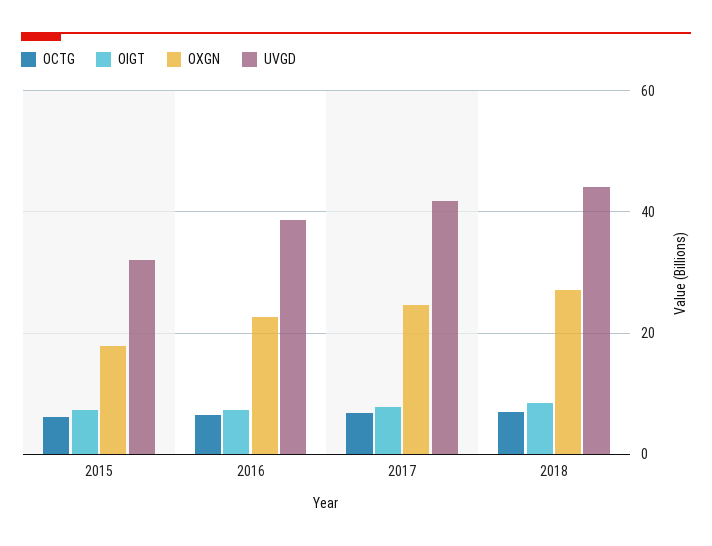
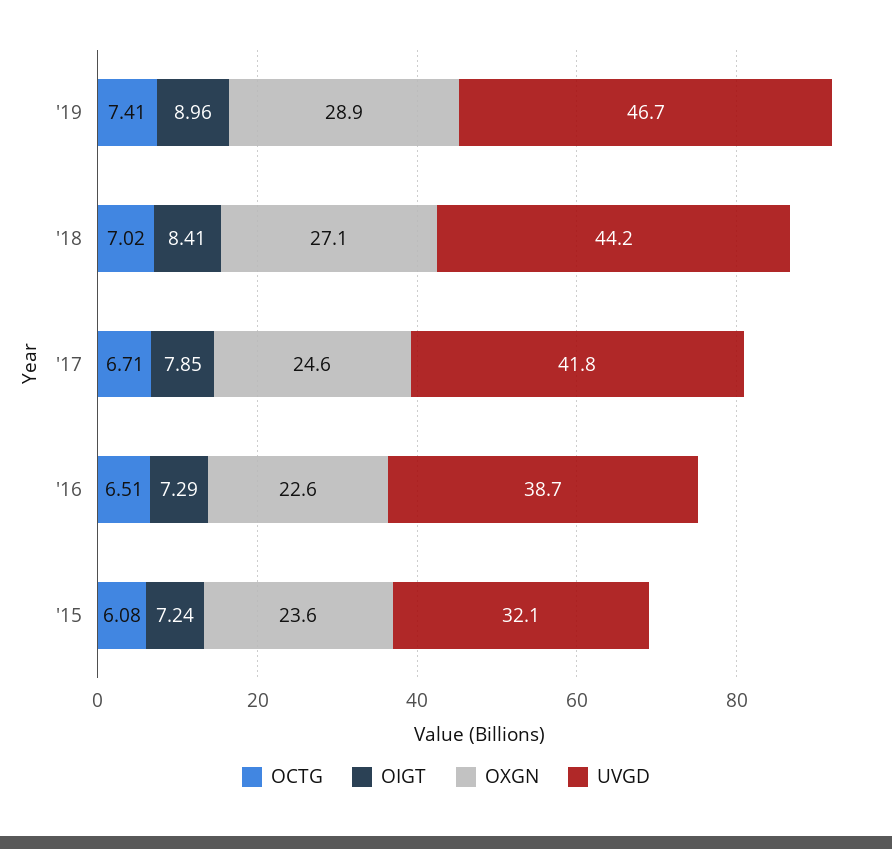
OXGN, 2015: 18 -> 23.6
OCTG, '19: none -> 7.41
OIGT, '19: none -> 8.96
OXGN, '19: none -> 28.9
UVGD, '19: none -> 46.7

